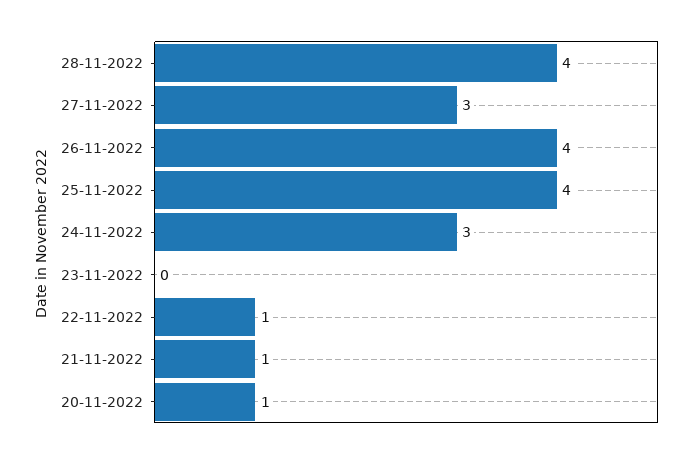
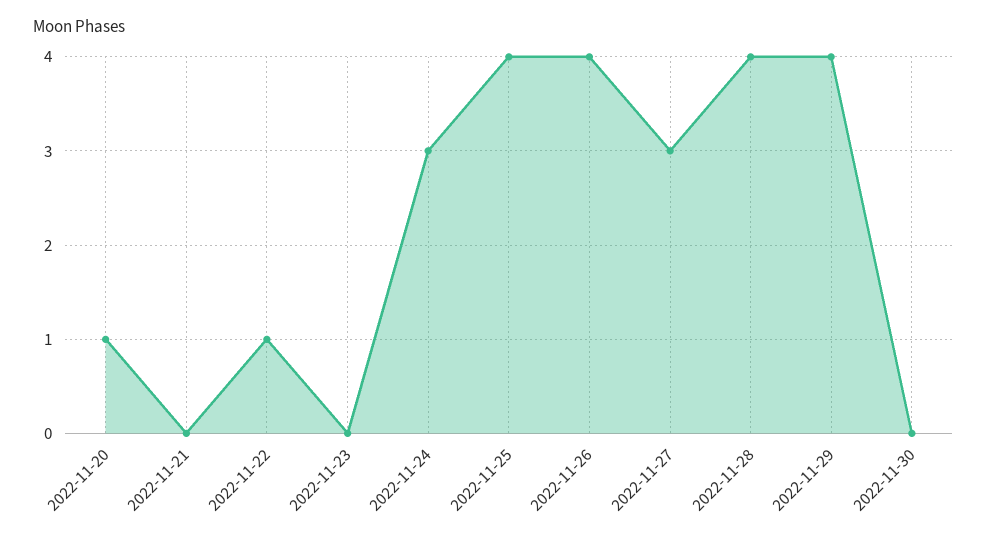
21-11-2022: 1 -> 0
2022-11-29: none -> 4
2022-11-30: none -> 0

